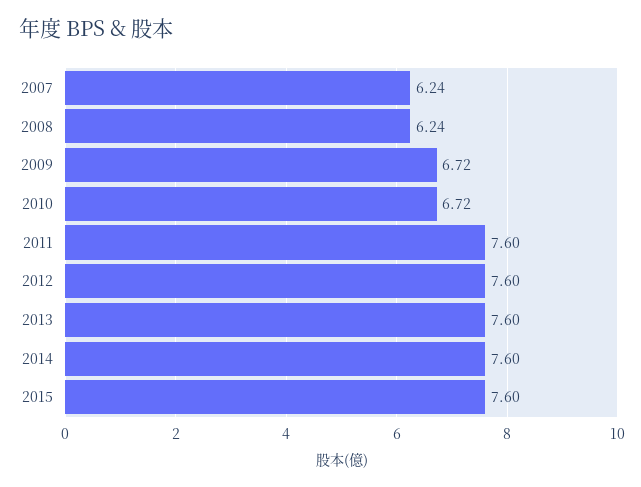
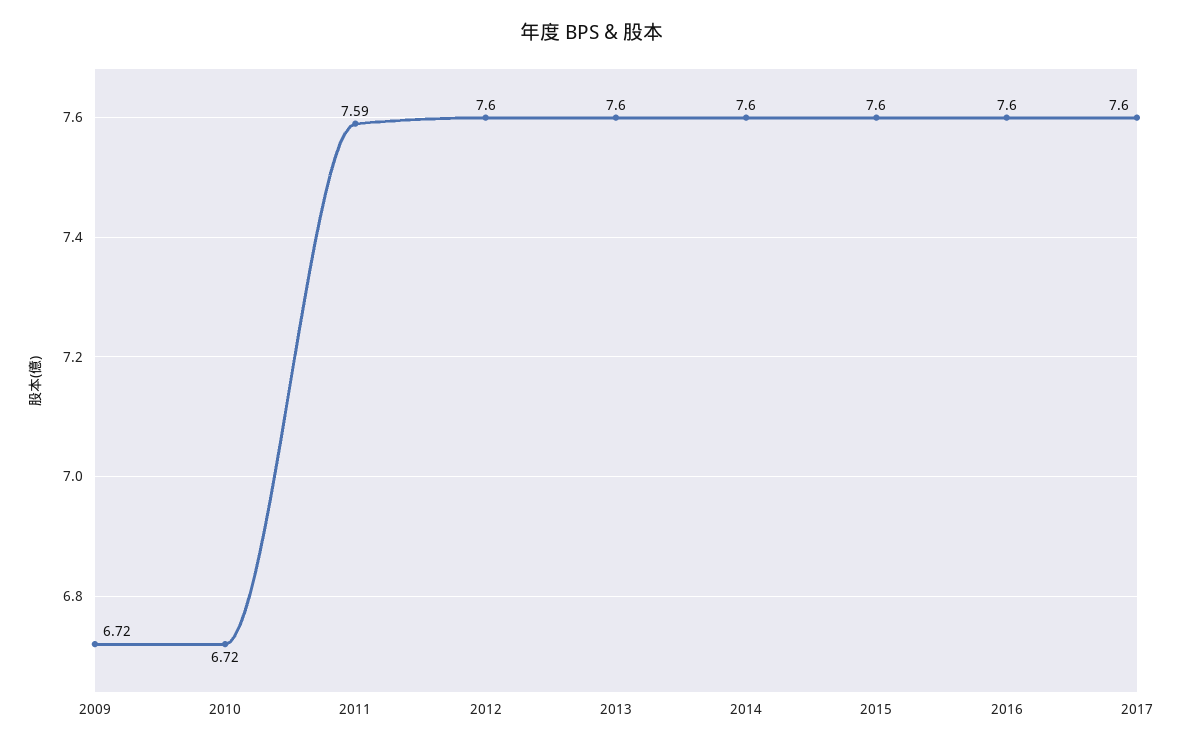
2007: 6.24 -> none
2008: 6.24 -> none
2011: 7.6 -> 7.59
2016: none -> 7.6
2017: none -> 7.6

